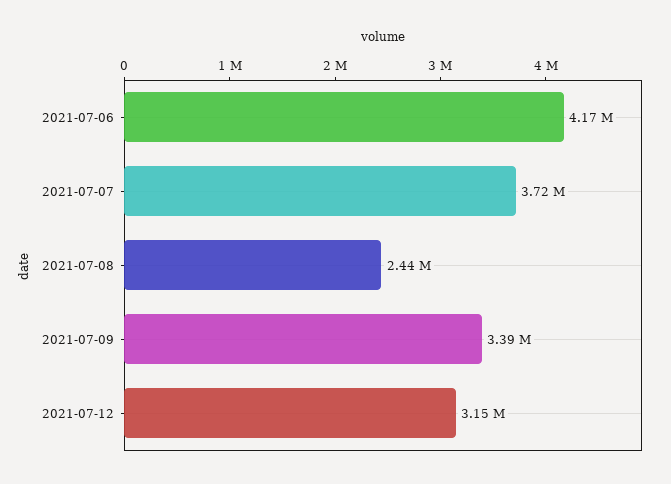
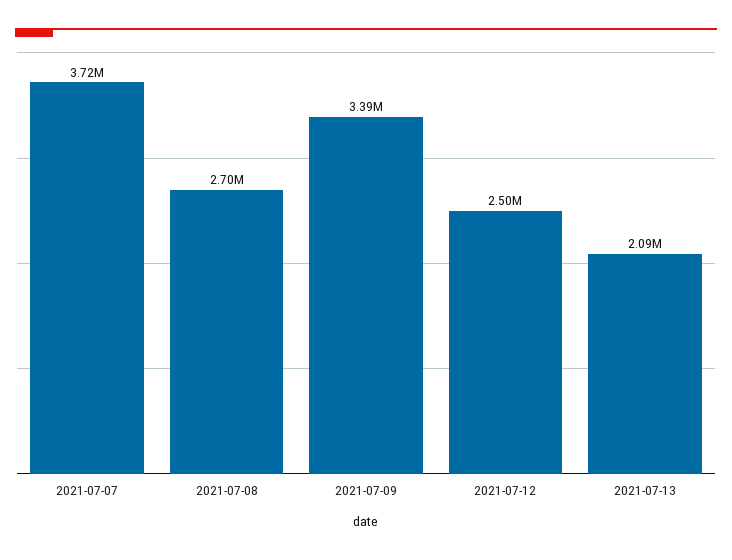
2021-07-06: 4170000 -> none
2021-07-08: 2440000 -> 2700000
2021-07-12: 3150000 -> 2500000
2021-07-13: none -> 2090000

